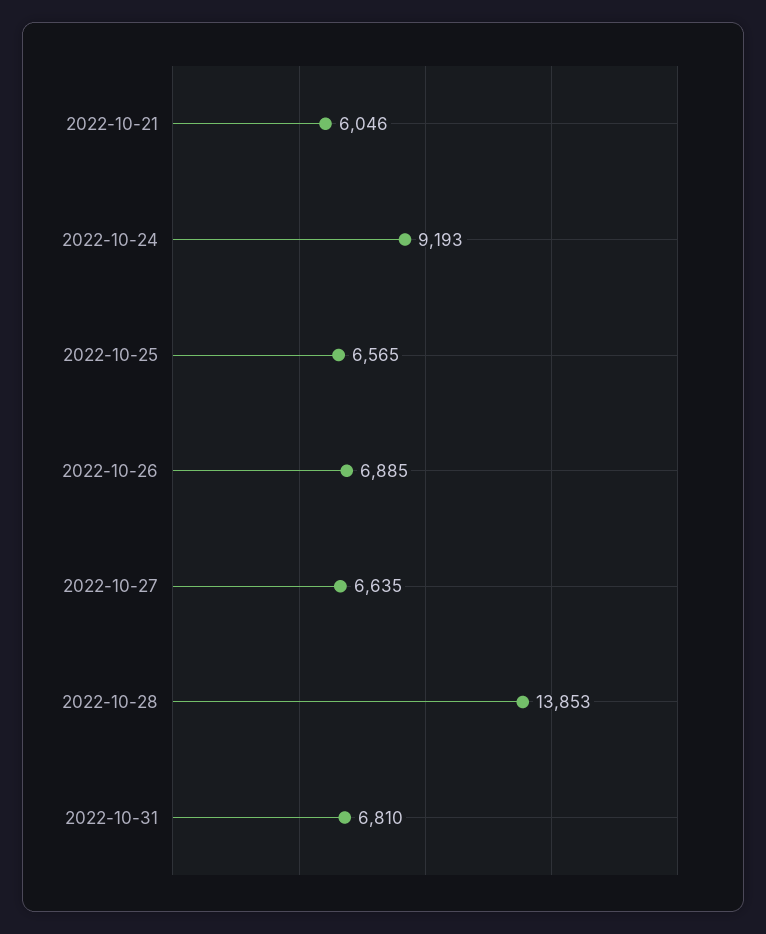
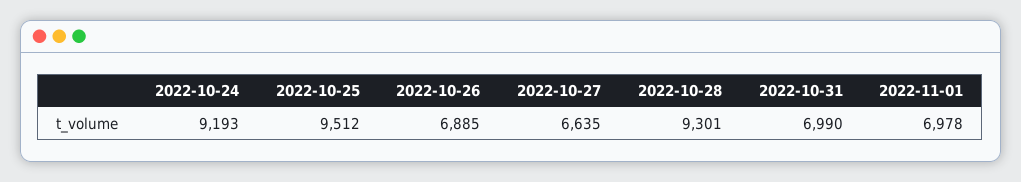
2022-10-21: 6046 -> none
2022-10-25: 6565 -> 9512
2022-10-28: 13853 -> 9301
2022-10-31: 6810 -> 6990
2022-11-01: none -> 6978

